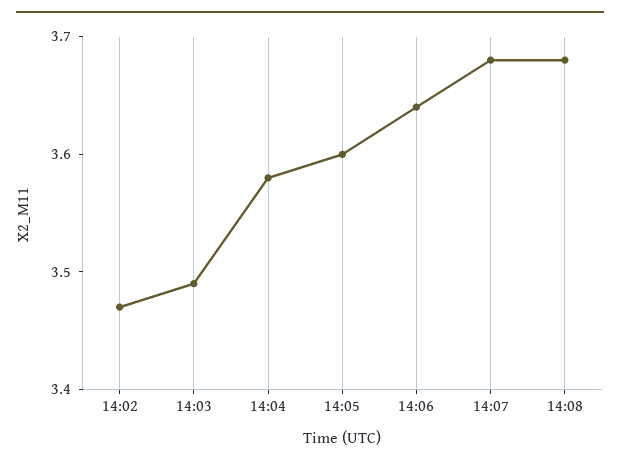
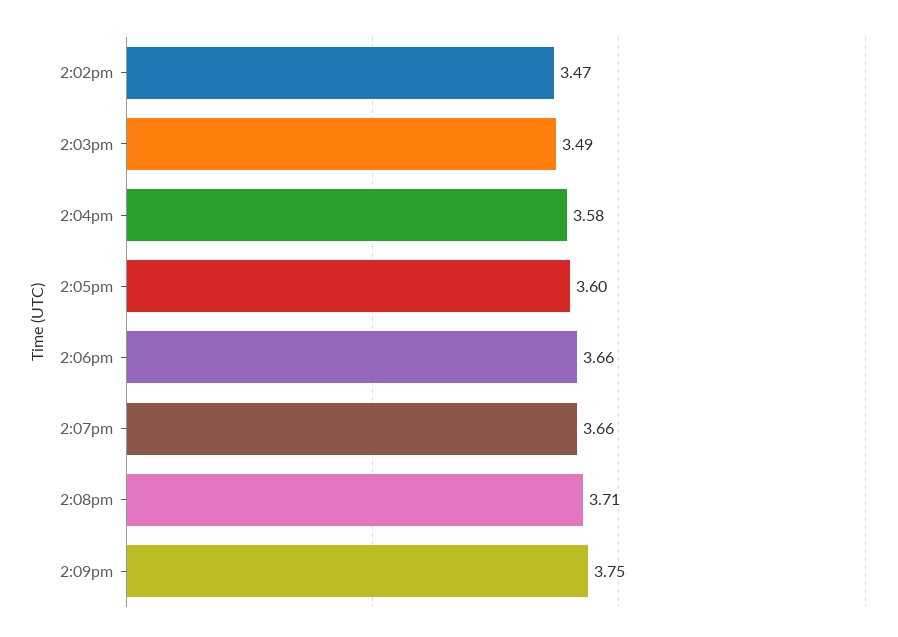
14:06: 3.64 -> 3.66
14:07: 3.68 -> 3.66
14:08: 3.68 -> 3.71
2:09pm: none -> 3.75

